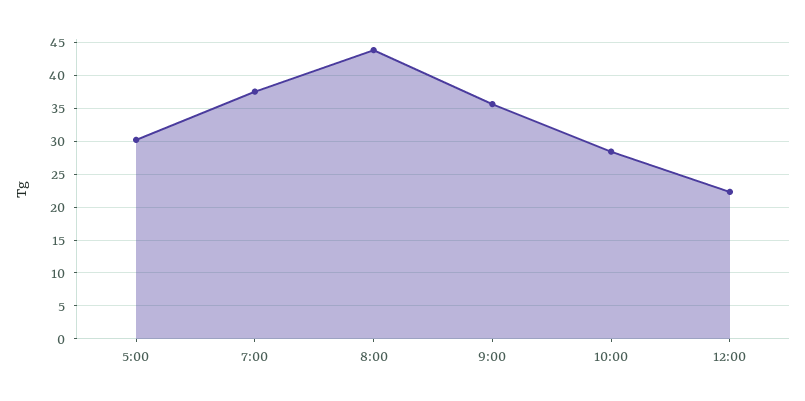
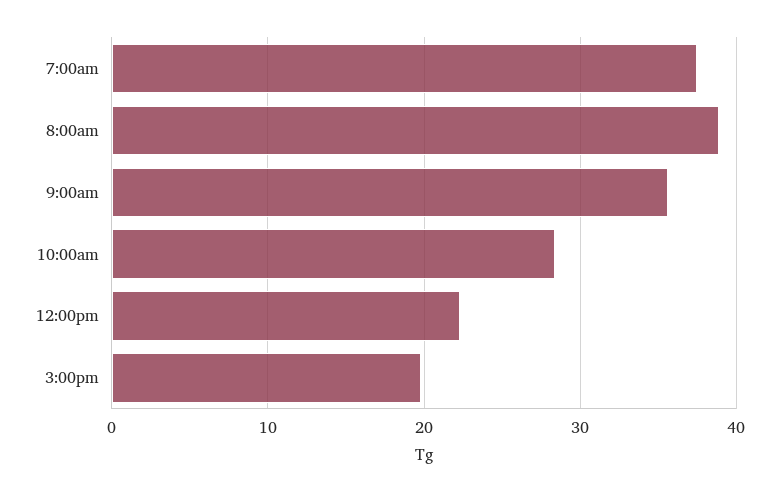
5:00: 30 -> none
8:00: 44 -> 39
3:00pm: none -> 20

